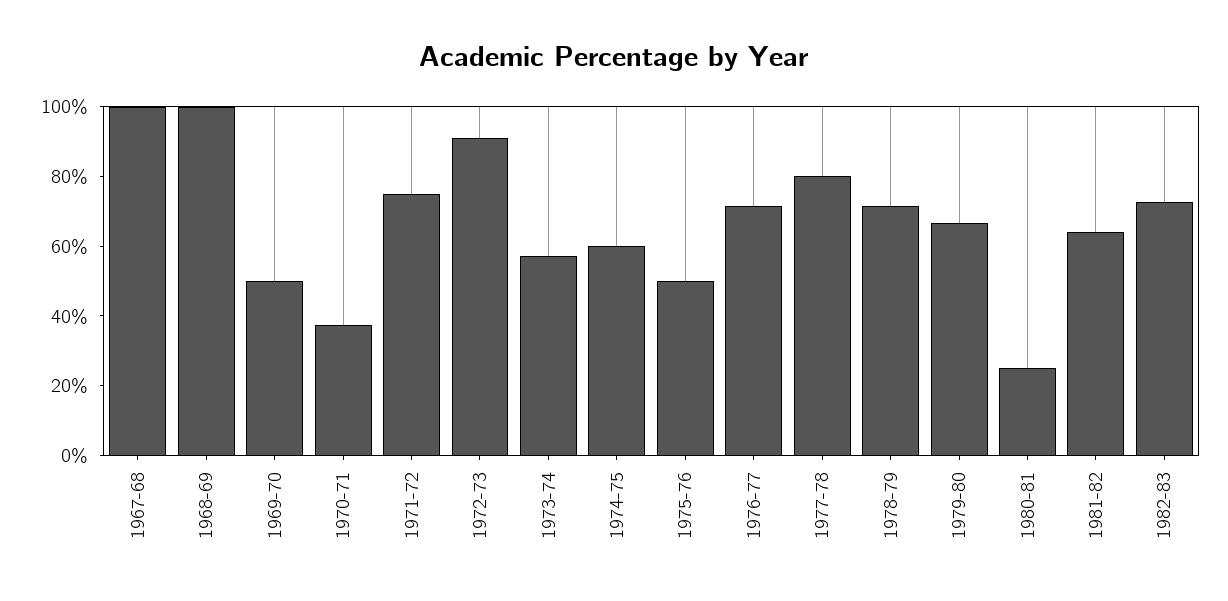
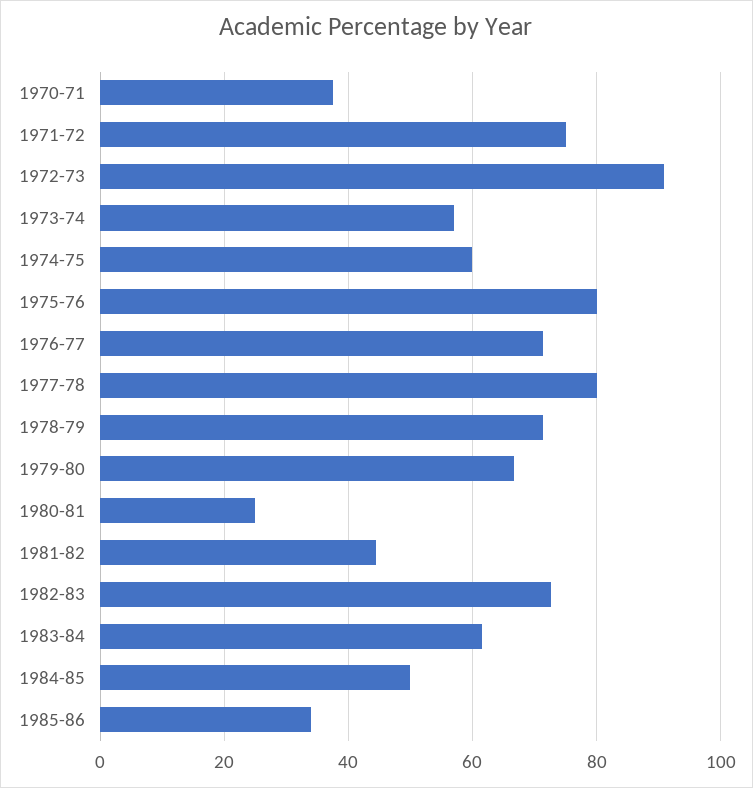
1967-68: 100 -> none
1968-69: 100 -> none
1969-70: 50 -> none
1975-76: 50 -> 80
1981-82: 65 -> 44
1983-84: none -> 62
1984-85: none -> 50
1985-86: none -> 34

